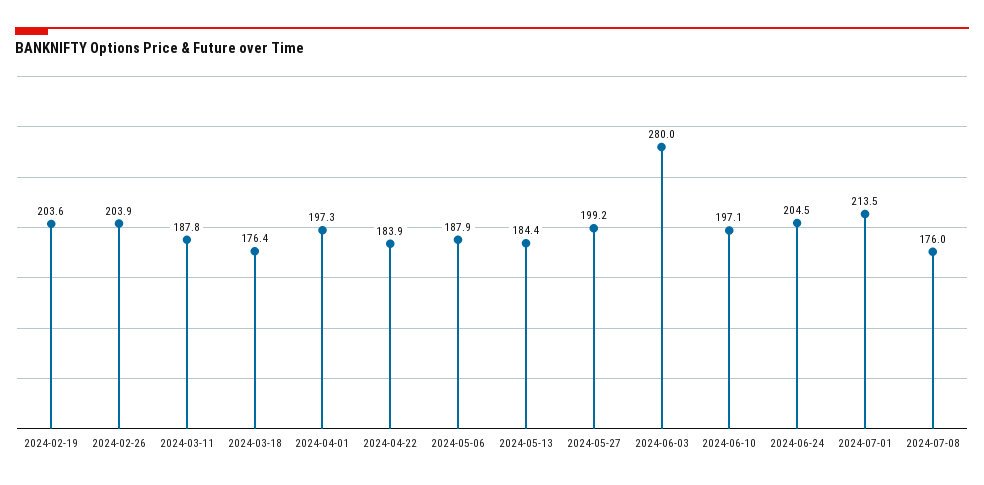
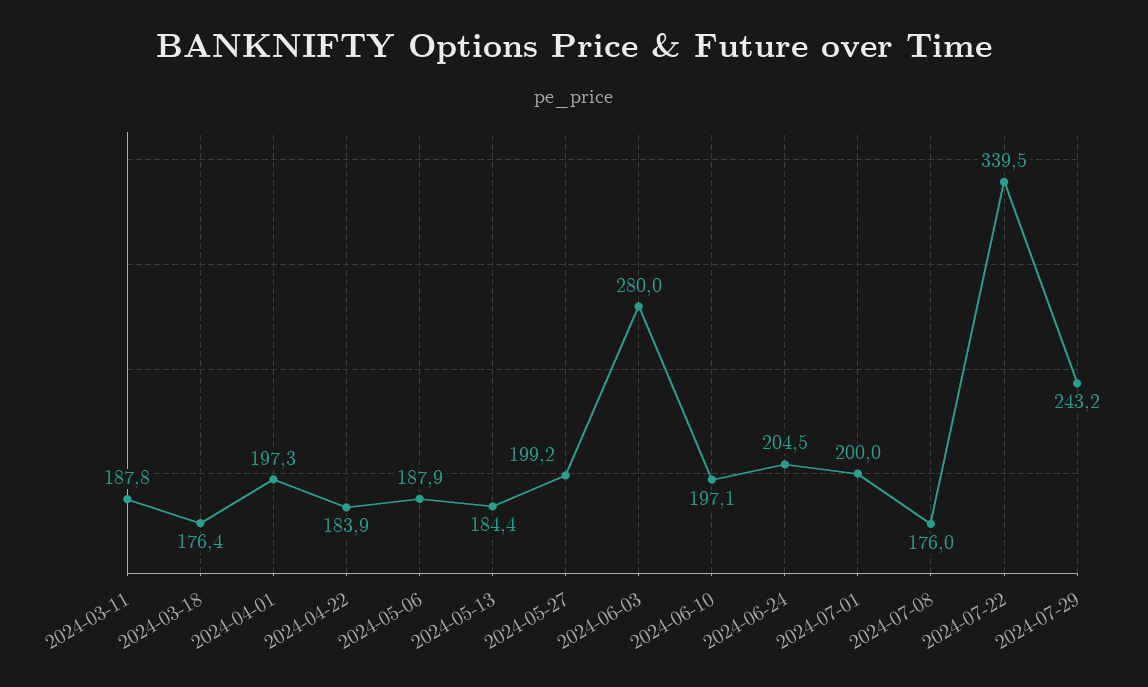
2024-02-19: 203.6 -> none
2024-02-26: 203.9 -> none
2024-07-01: 213.5 -> 200
2024-07-22: none -> 339.5
2024-07-29: none -> 243.2

